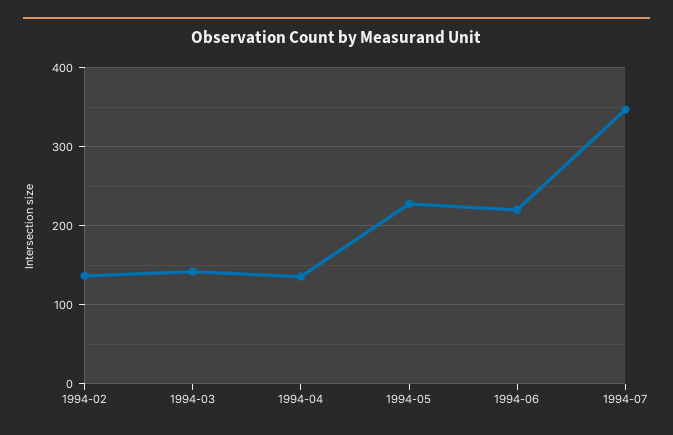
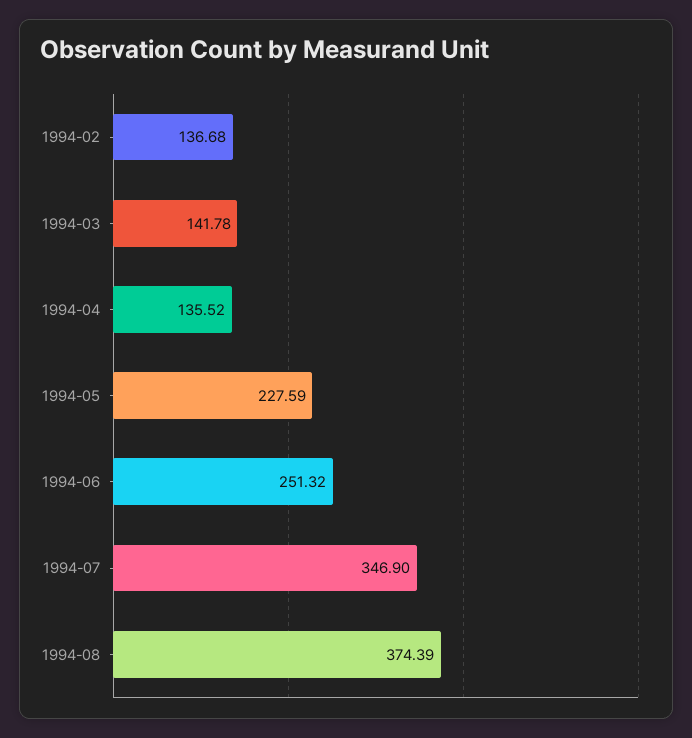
1994-06: 220 -> 251.32
1994-08: none -> 374.39

